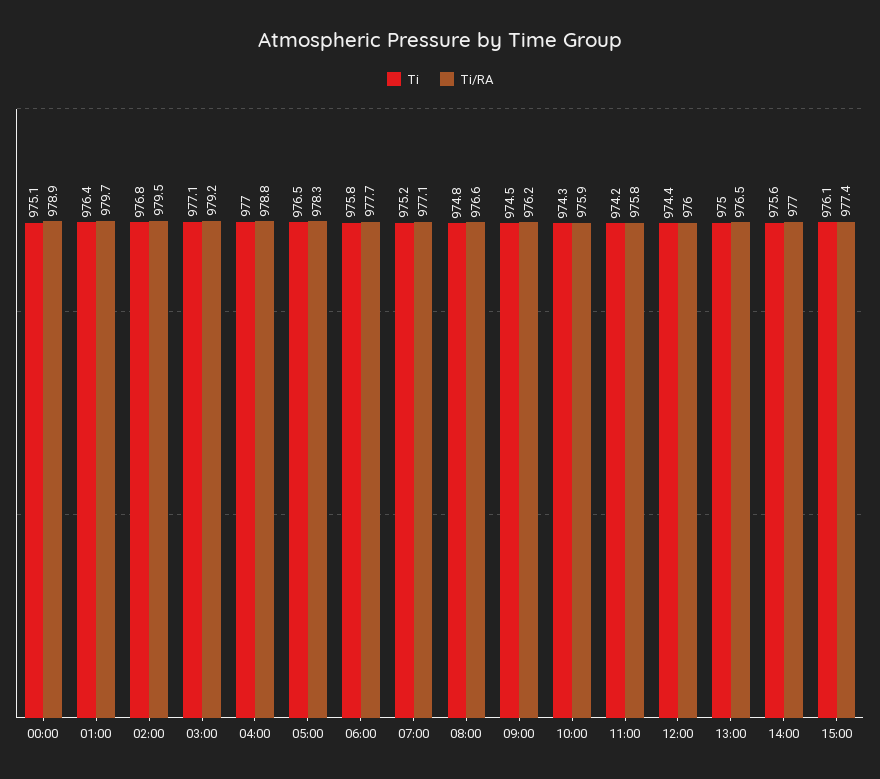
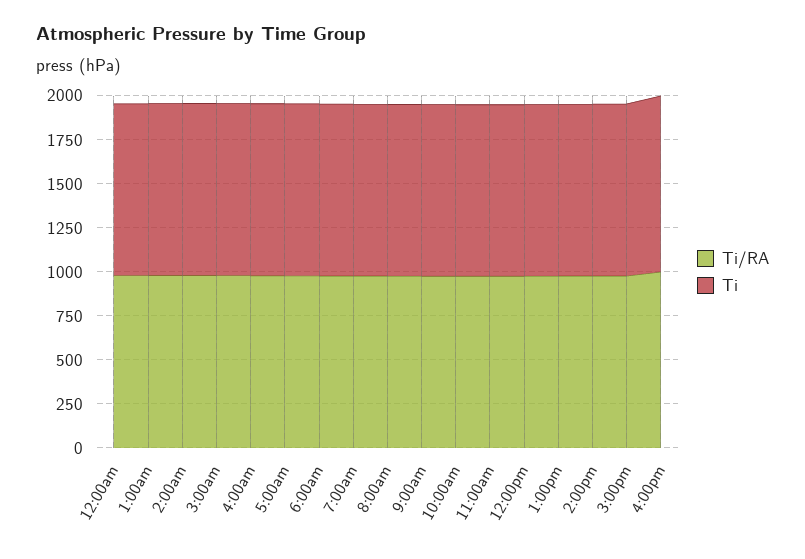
Ti/RA, 4:00pm: none -> 1000
Ti, 4:00pm: none -> 1000

